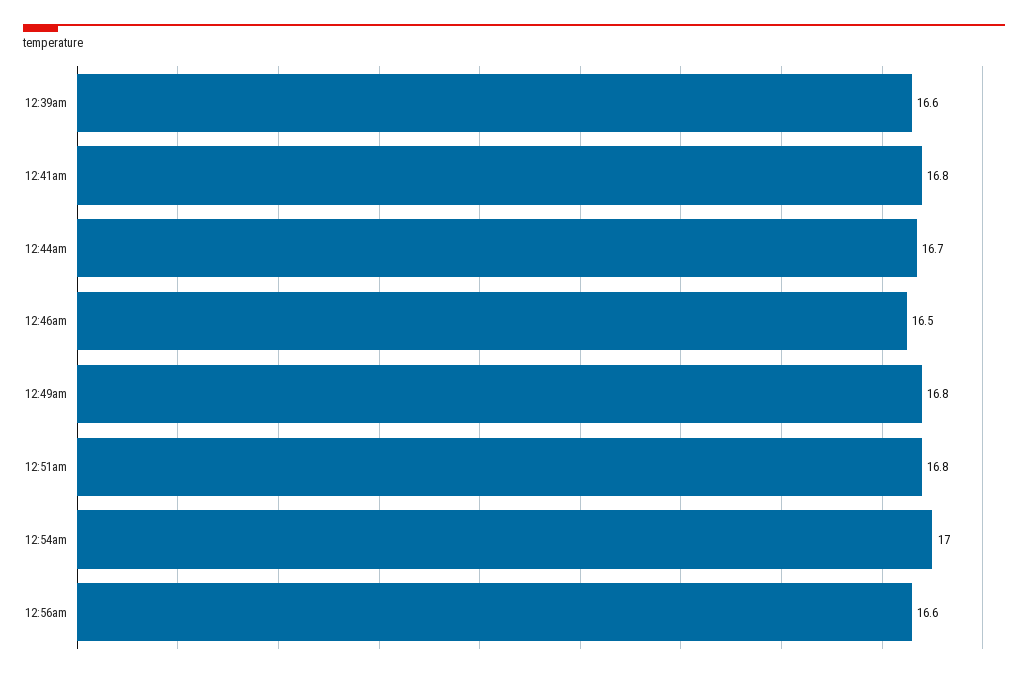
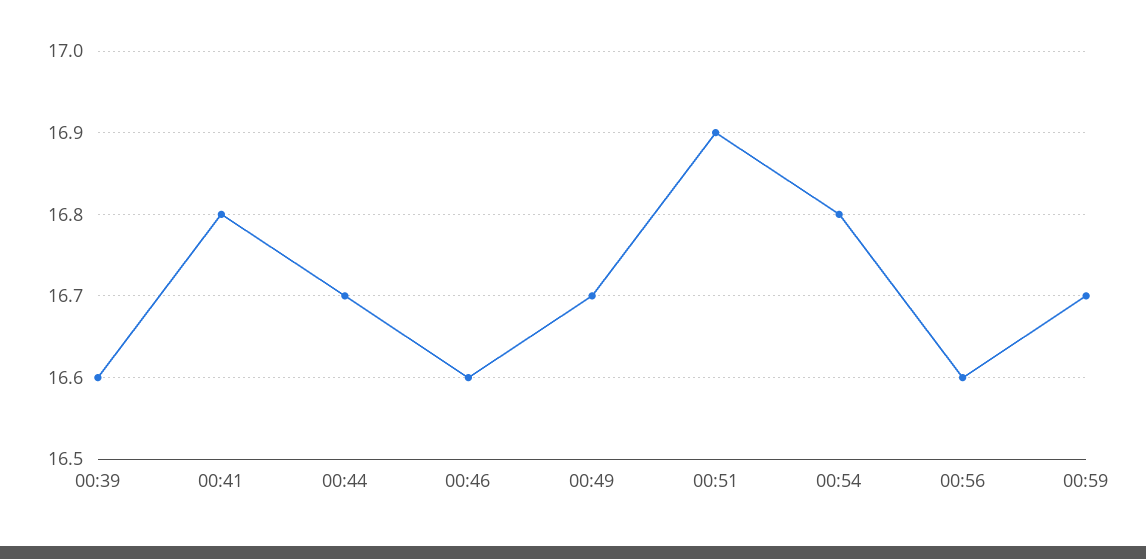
12:46am: 16.5 -> 16.6
12:49am: 16.8 -> 16.7
12:51am: 16.8 -> 16.9
12:54am: 17 -> 16.8
00:59: none -> 16.7

